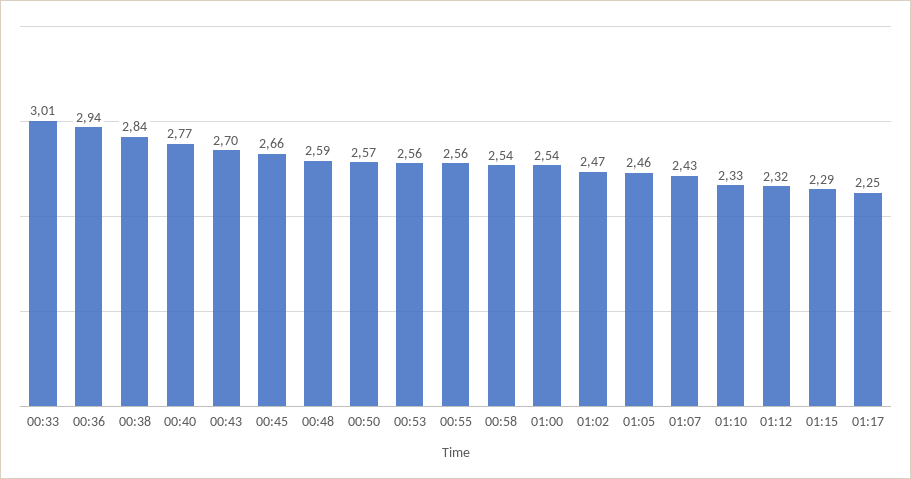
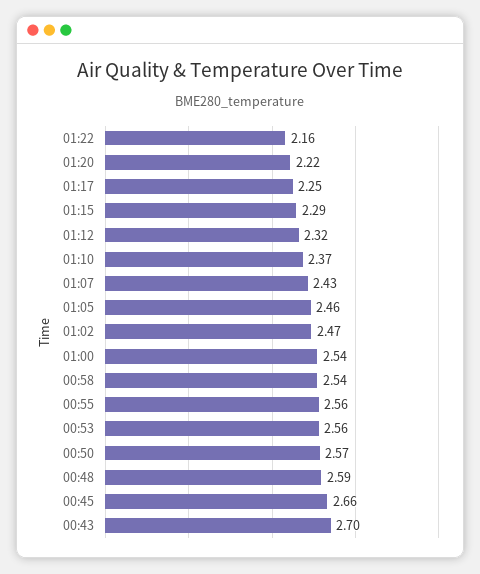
00:33: 3.01 -> none
00:36: 2.94 -> none
00:38: 2.84 -> none
00:40: 2.77 -> none
01:10: 2.33 -> 2.37
01:22: none -> 2.16
01:20: none -> 2.22

